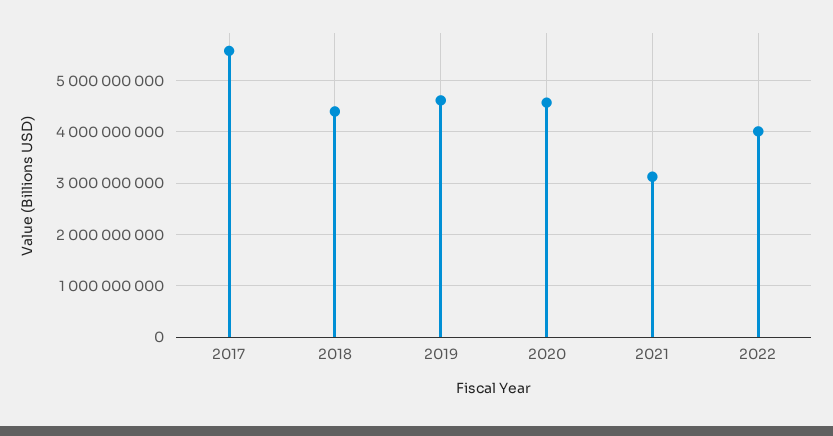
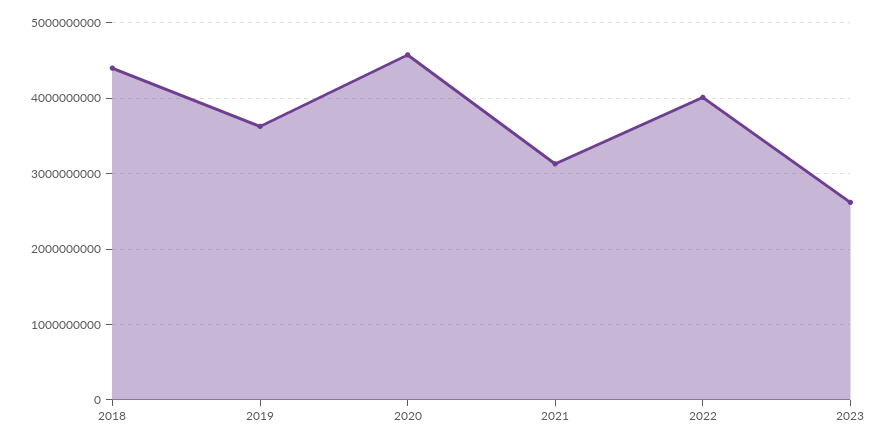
2017: 5600000000 -> none
2019: 4600000000 -> 3600000000
2023: none -> 2600000000

